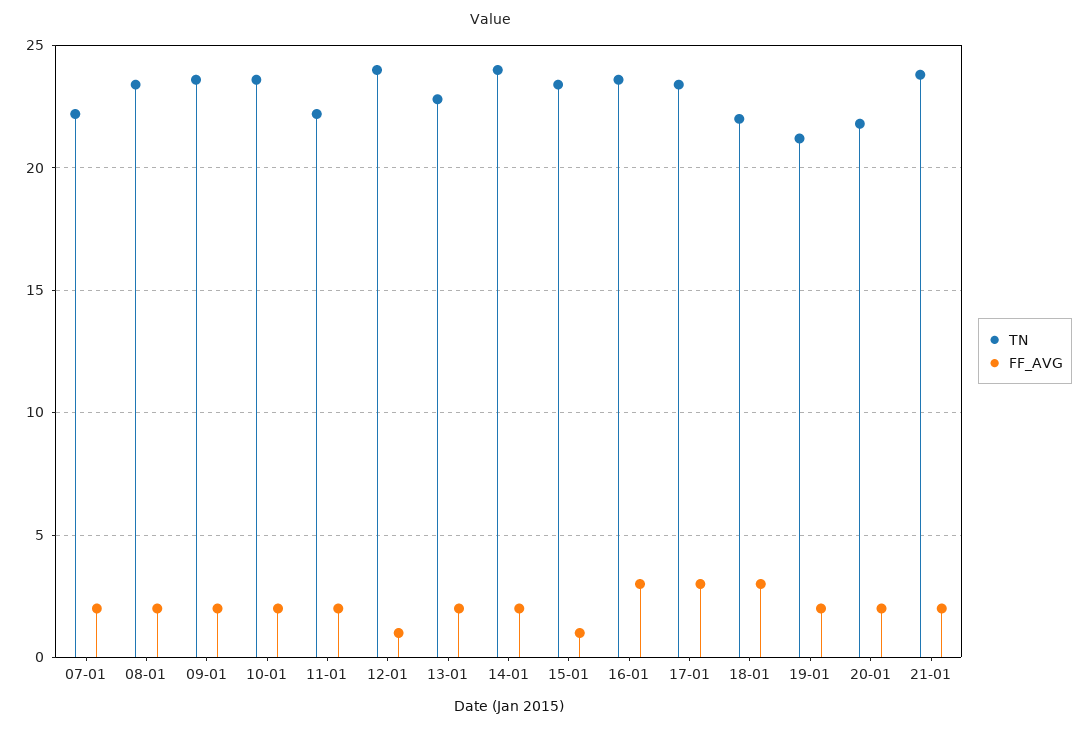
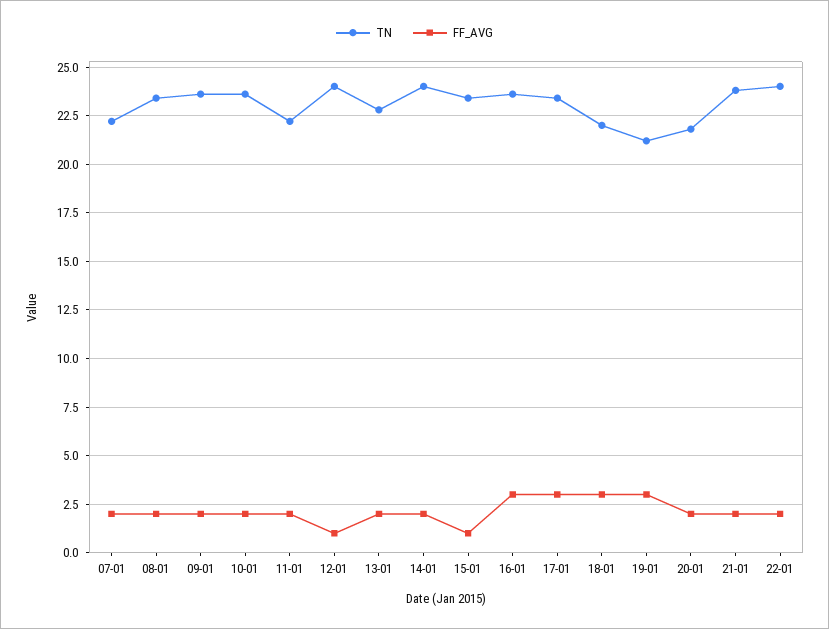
FF_AVG, 19-01: 2 -> 3
TN, 22-01: none -> 24
FF_AVG, 22-01: none -> 2

